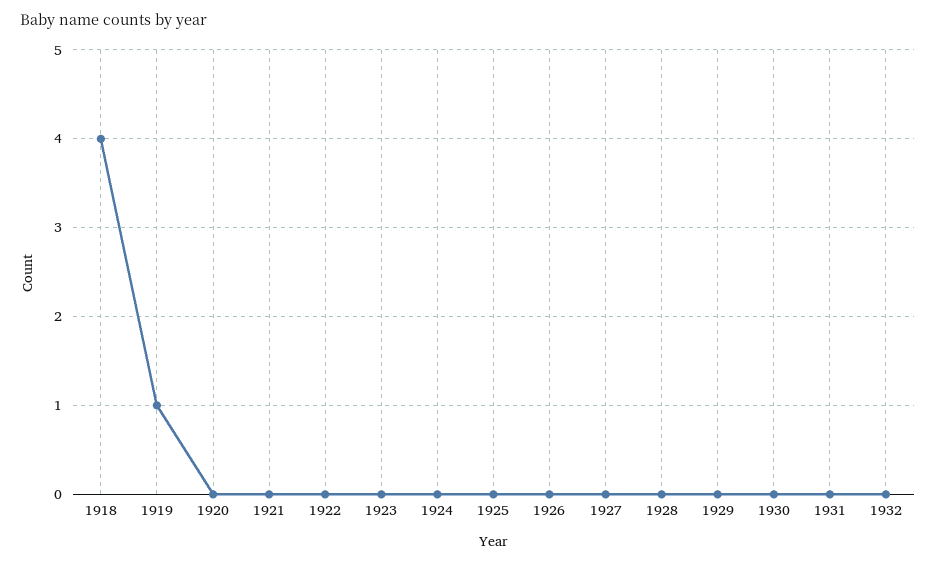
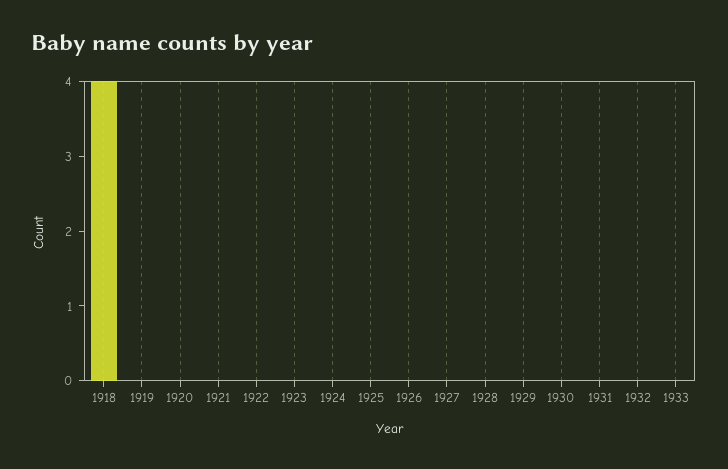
1919: 1 -> 0
1933: none -> 0

